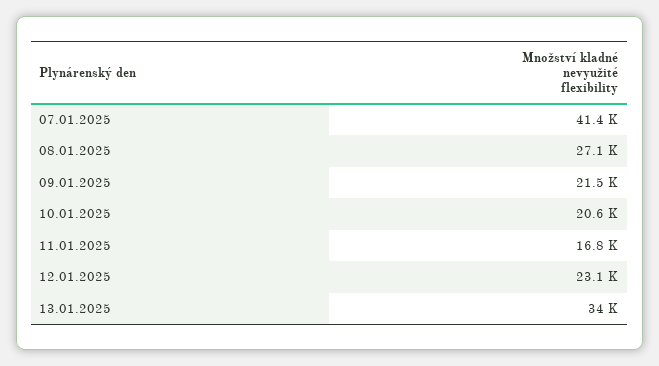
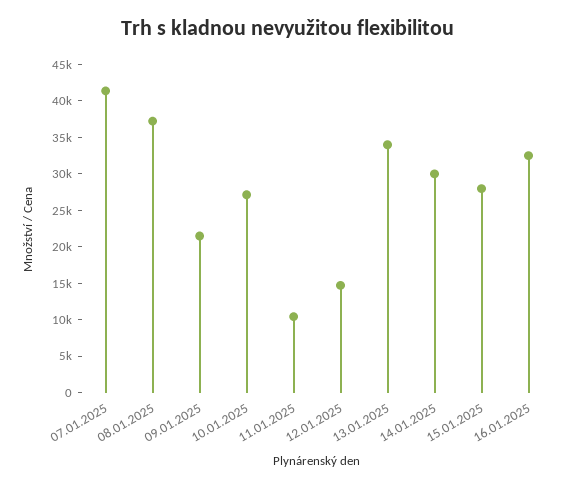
08.01.2025: 27100 -> 37500
10.01.2025: 20600 -> 27500
11.01.2025: 16800 -> 10000
12.01.2025: 23100 -> 15000
14.01.2025: none -> 30000
15.01.2025: none -> 27500
16.01.2025: none -> 32500

